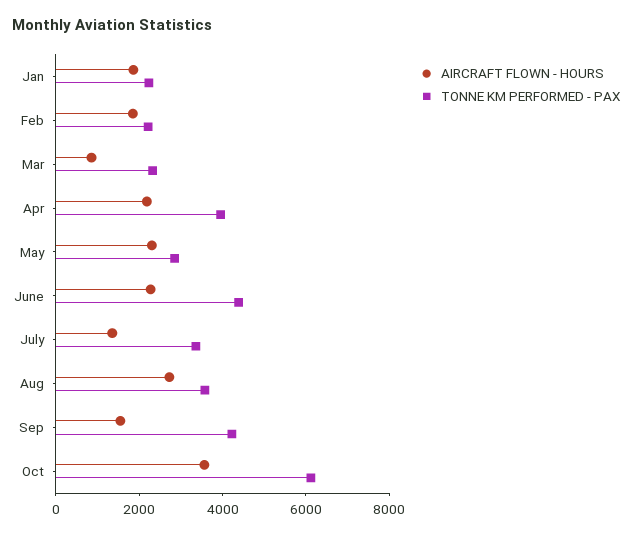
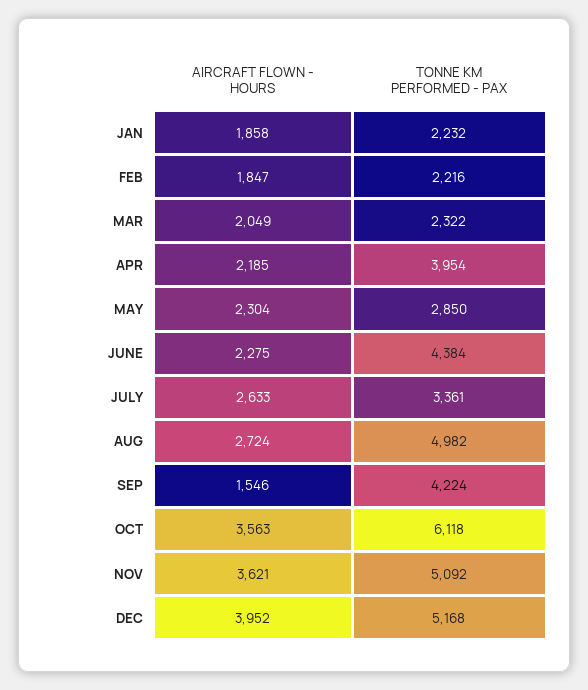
AIRCRAFT FLOWN - HOURS, Mar: 1000 -> 2049
AIRCRAFT FLOWN - HOURS, July: 1500 -> 2633
TONNE KM PERFORMED - PAX, Aug: 3500 -> 4982
AIRCRAFT FLOWN - HOURS, NOV: none -> 3621
TONNE KM PERFORMED - PAX, NOV: none -> 5092
AIRCRAFT FLOWN - HOURS, DEC: none -> 3952
TONNE KM PERFORMED - PAX, DEC: none -> 5168

